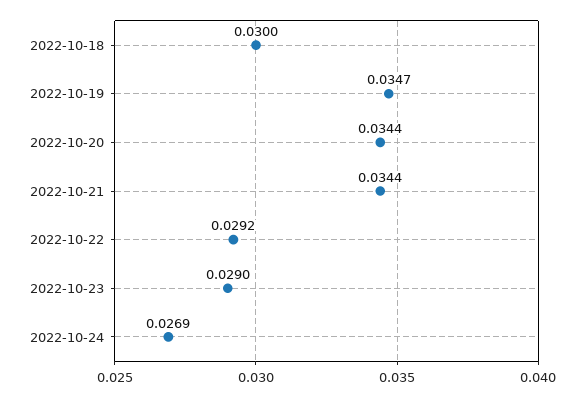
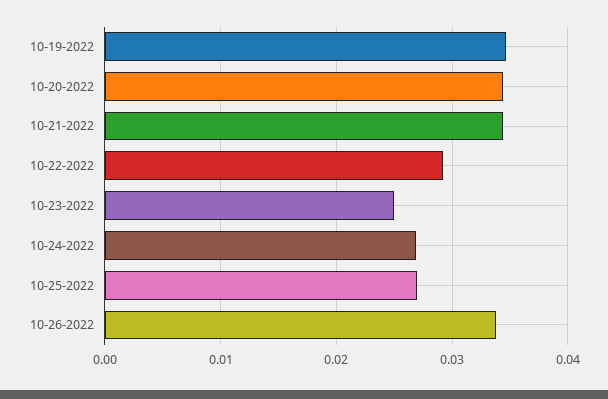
2022-10-18: 0.03 -> none
2022-10-23: 0.029 -> 0.025
10-25-2022: none -> 0.027
10-26-2022: none -> 0.034

